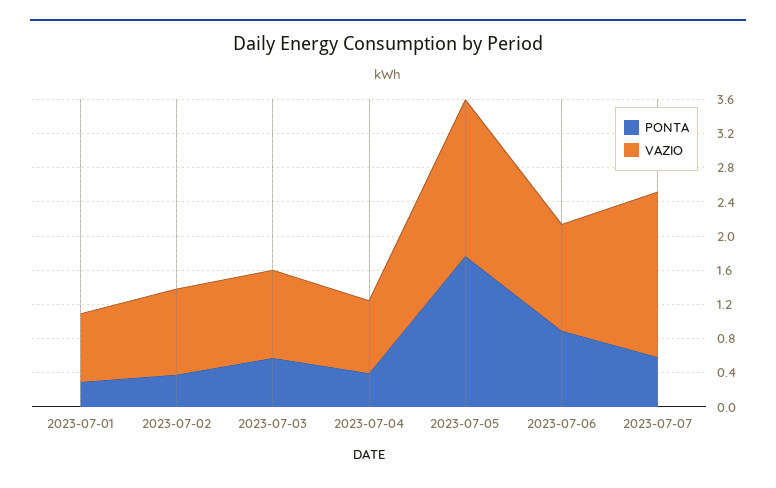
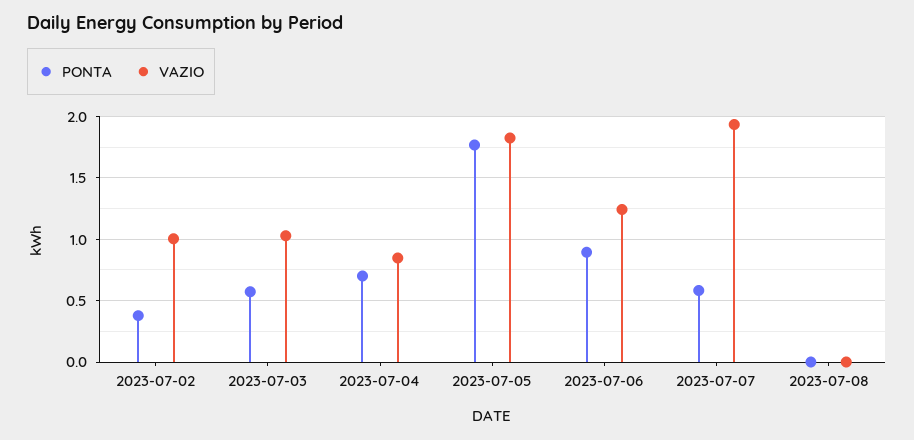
PONTA, 2023-07-01: 0.3 -> none
VAZIO, 2023-07-01: 0.8 -> none
PONTA, 2023-07-04: 0.4 -> 0.7
PONTA, 2023-07-08: none -> 0
VAZIO, 2023-07-08: none -> 0

